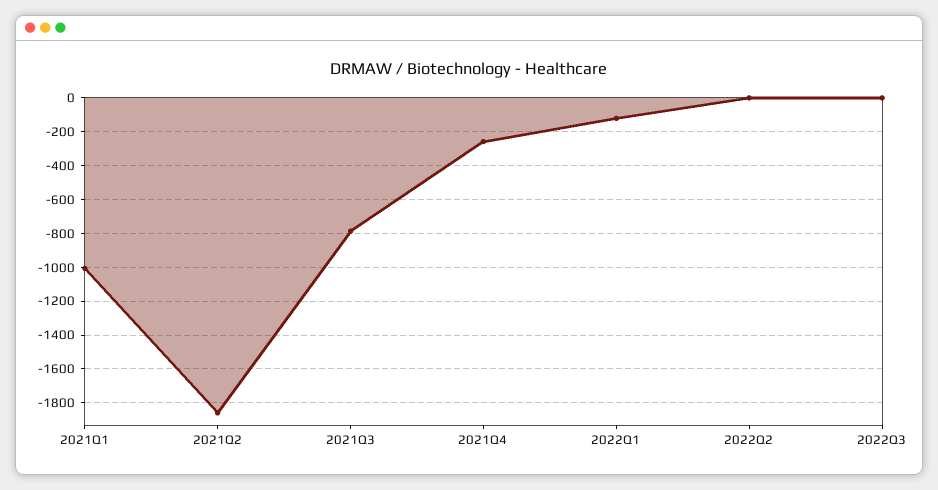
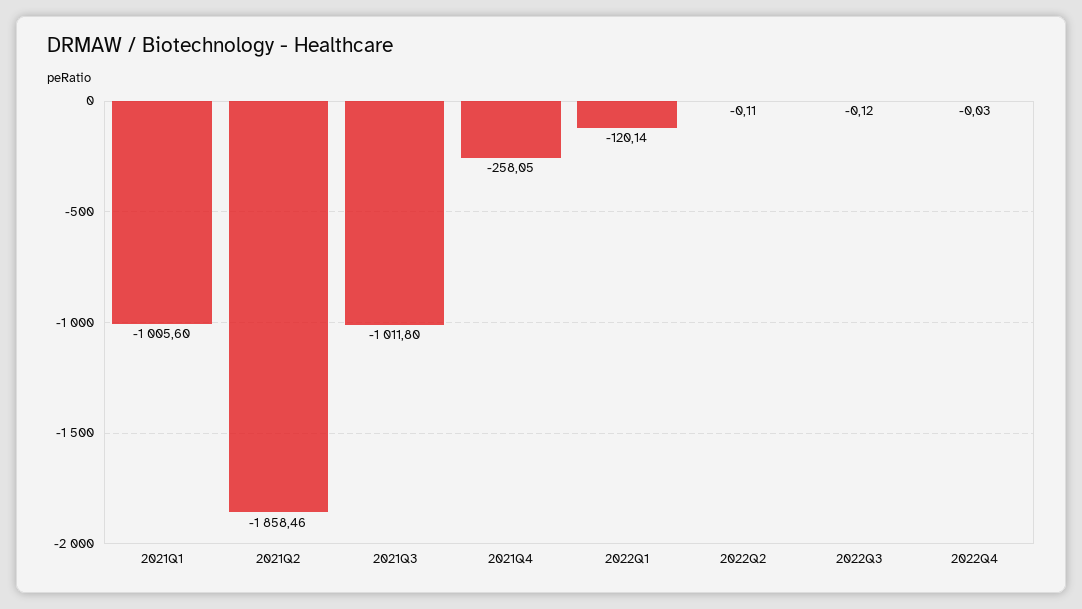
2021Q3: -800 -> -1011.8
2022Q4: none -> -0.03

